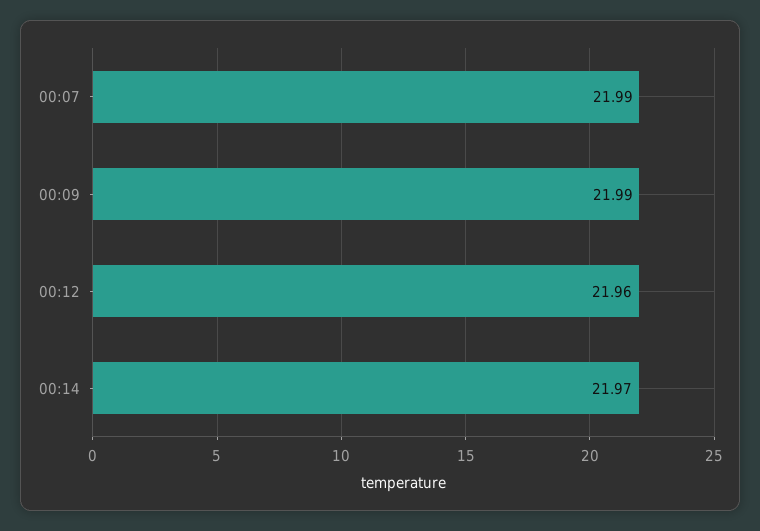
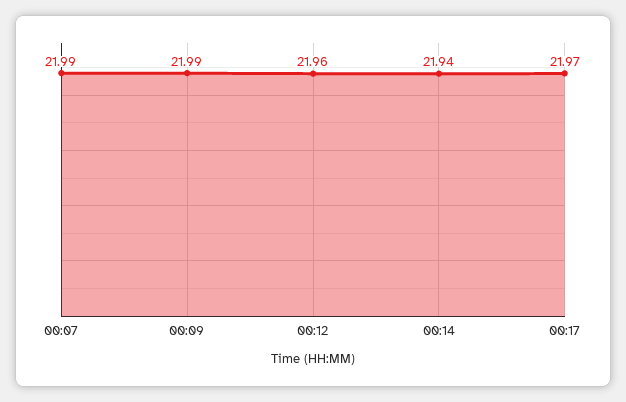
00:14: 21.97 -> 21.94
00:17: none -> 21.97

